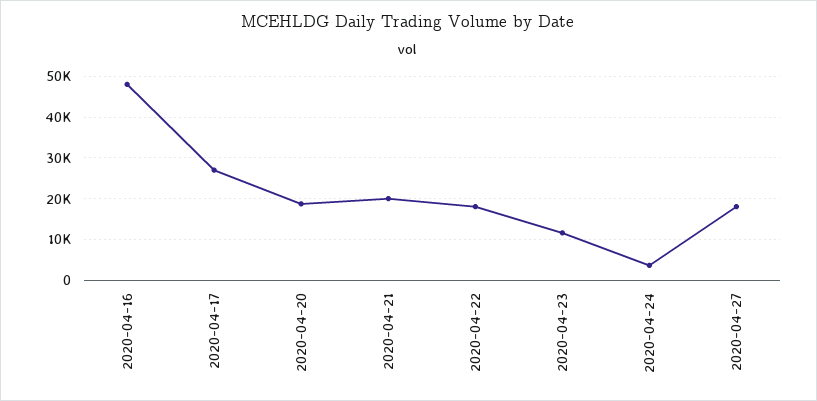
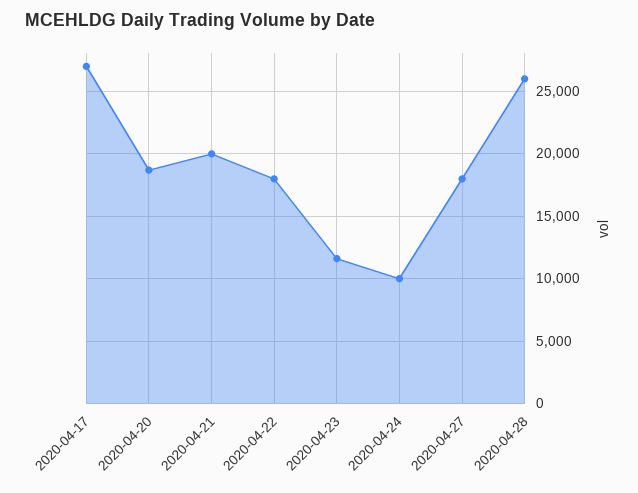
2020-04-16: 48000 -> none
2020-04-24: 4000 -> 10000
2020-04-28: none -> 26000

